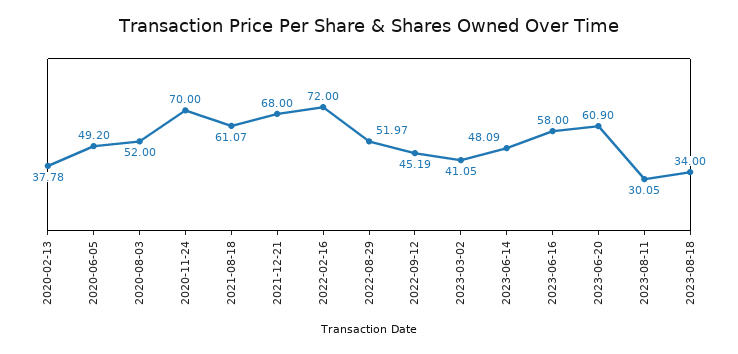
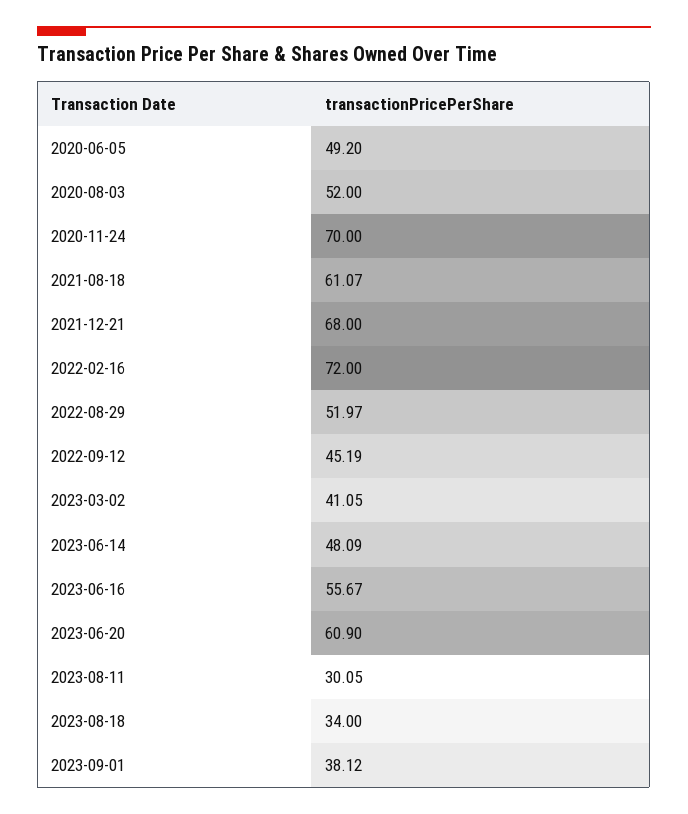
2020-02-13: 37.78 -> none
2023-06-16: 58 -> 55.67
2023-09-01: none -> 38.12

